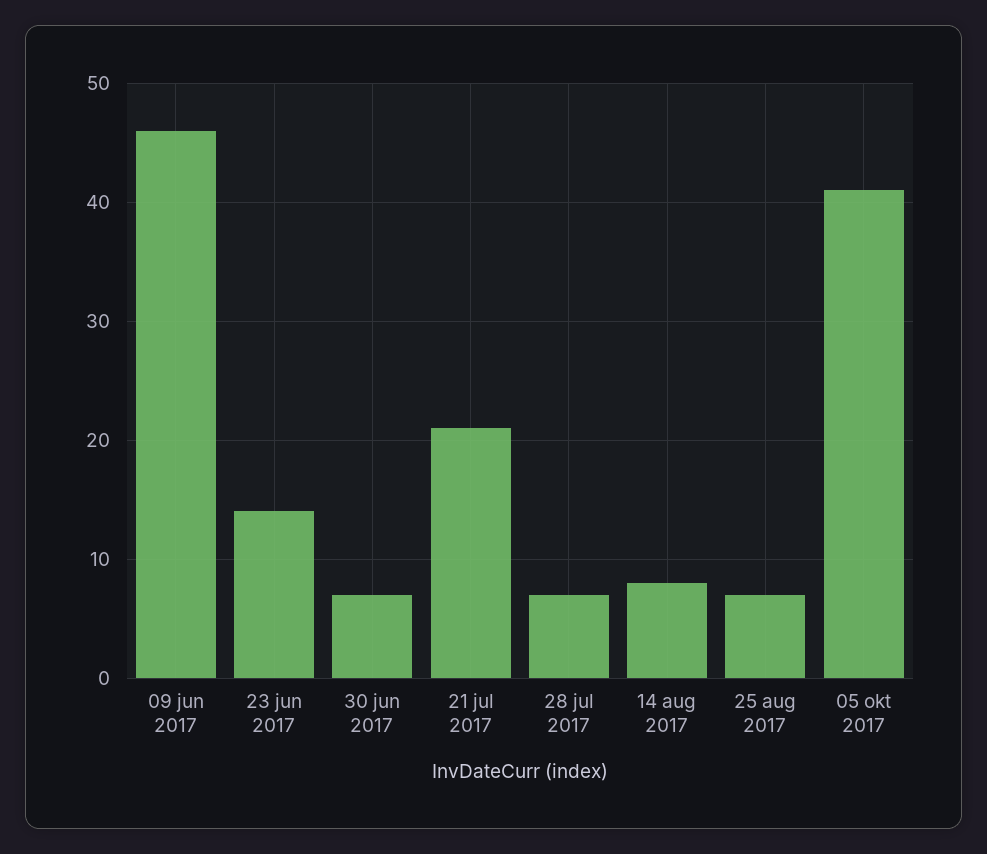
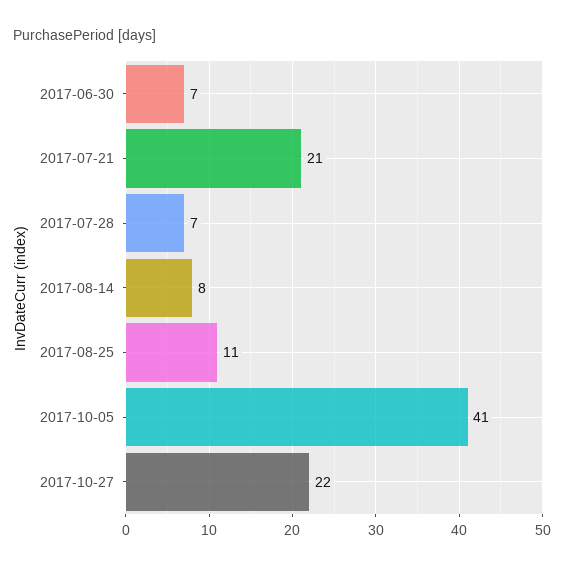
09 jun 2017: 46 -> none
23 jun 2017: 14 -> none
25 aug 2017: 7 -> 11
2017-10-27: none -> 22

